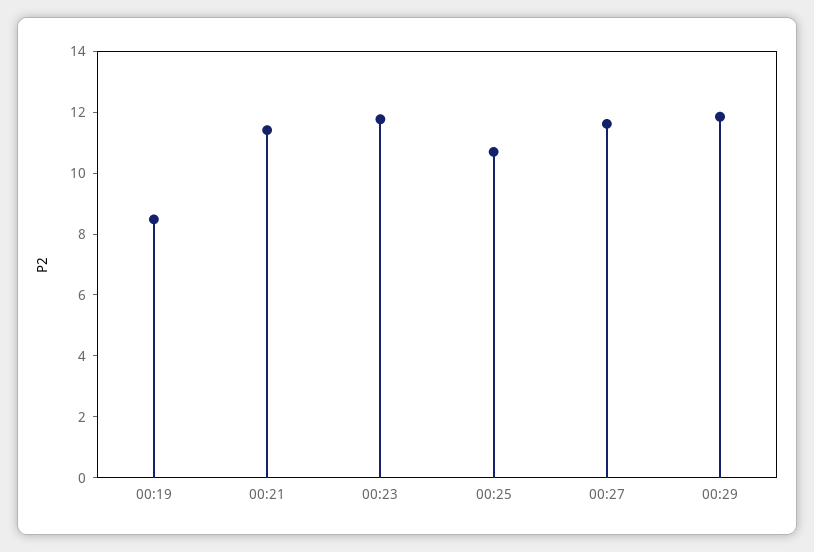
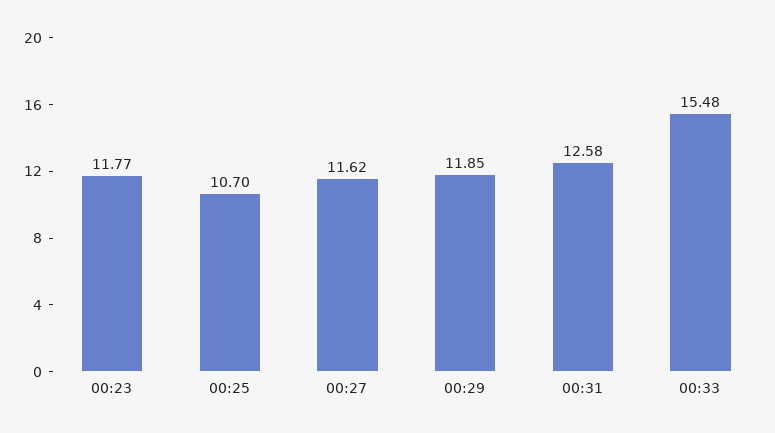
00:19: 8.5 -> none
00:21: 11.5 -> none
00:31: none -> 12.58
00:33: none -> 15.48

